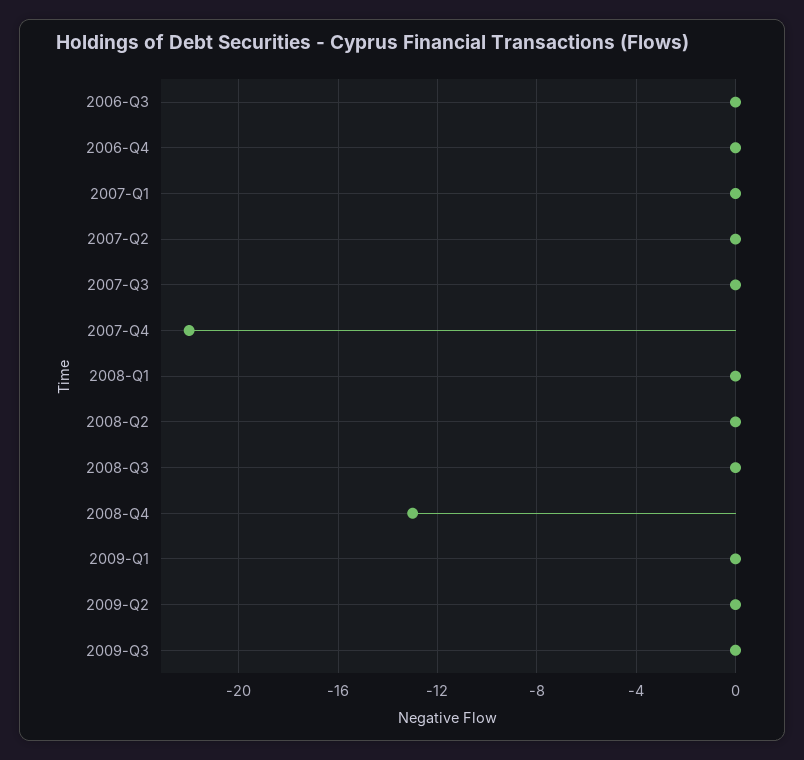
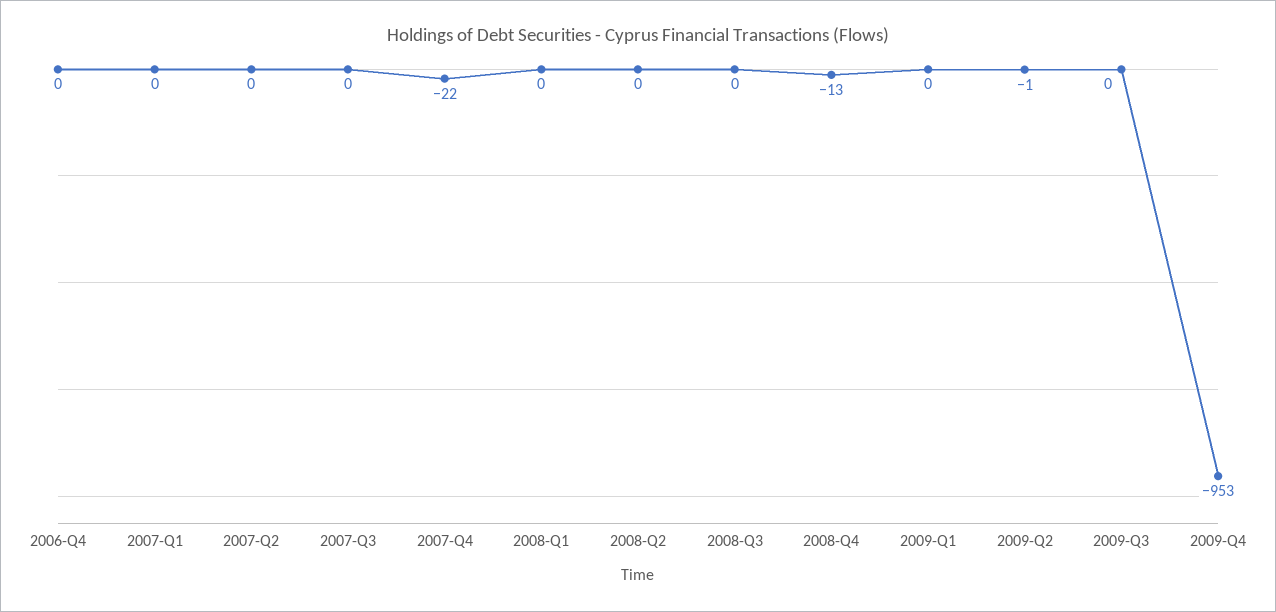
2006-Q3: 0 -> none
2009-Q2: 0 -> -1
2009-Q4: none -> -953

